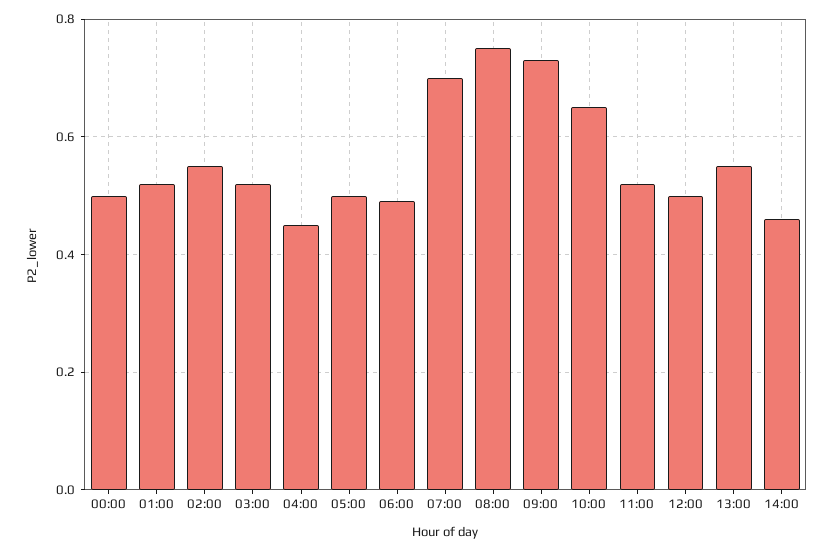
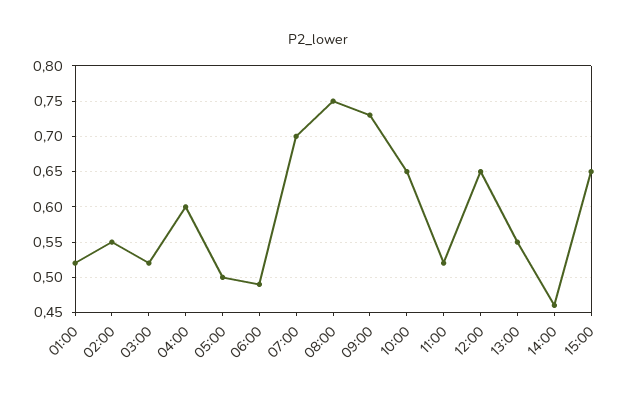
00:00: 0.5 -> none
04:00: 0.45 -> 0.6
12:00: 0.5 -> 0.65
15:00: none -> 0.65

